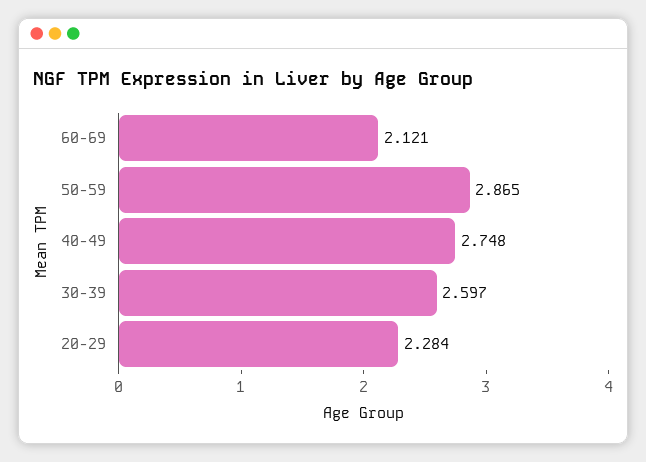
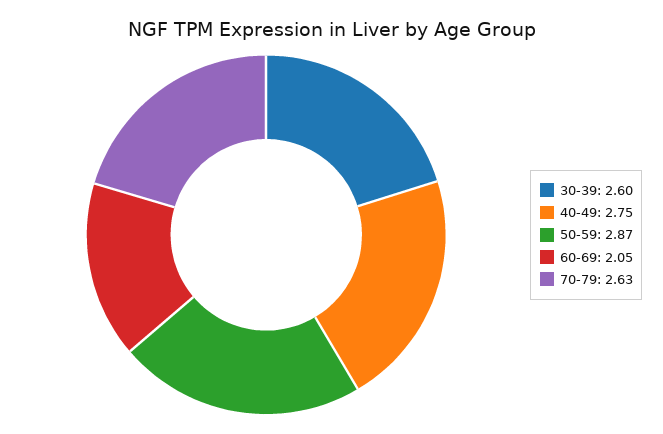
60-69: 2.121 -> 2.05
20-29: 2.284 -> none
70-79: none -> 2.63

